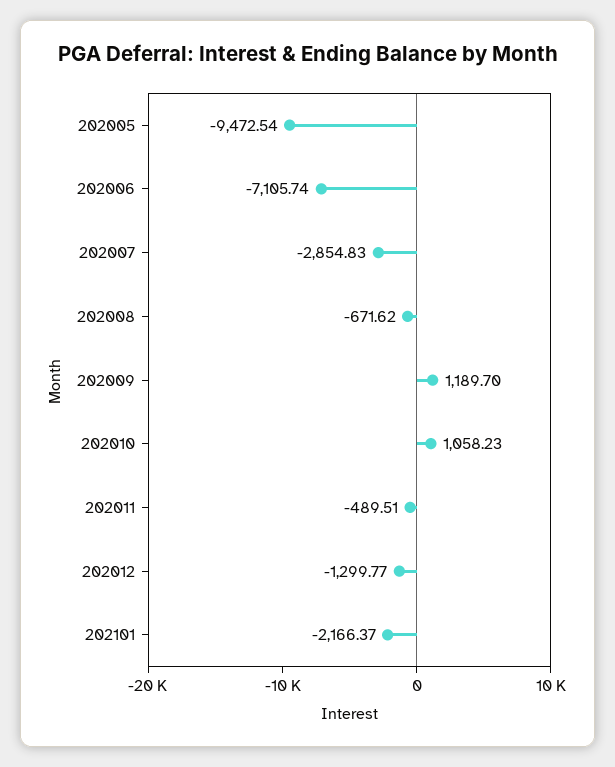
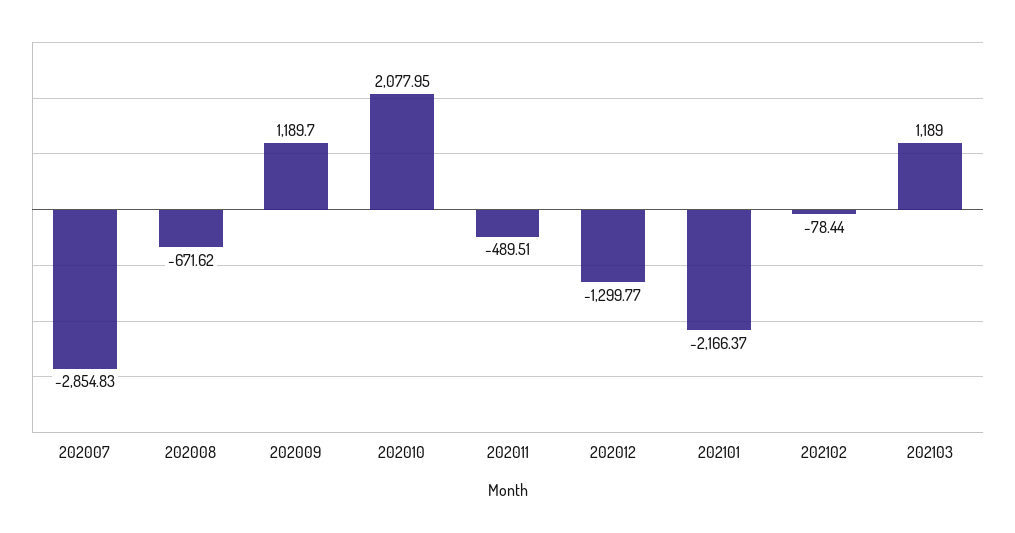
202005: -9472.54 -> none
202006: -7105.74 -> none
202010: 1058.23 -> 2077.95
202102: none -> -78.44
202103: none -> 1189

